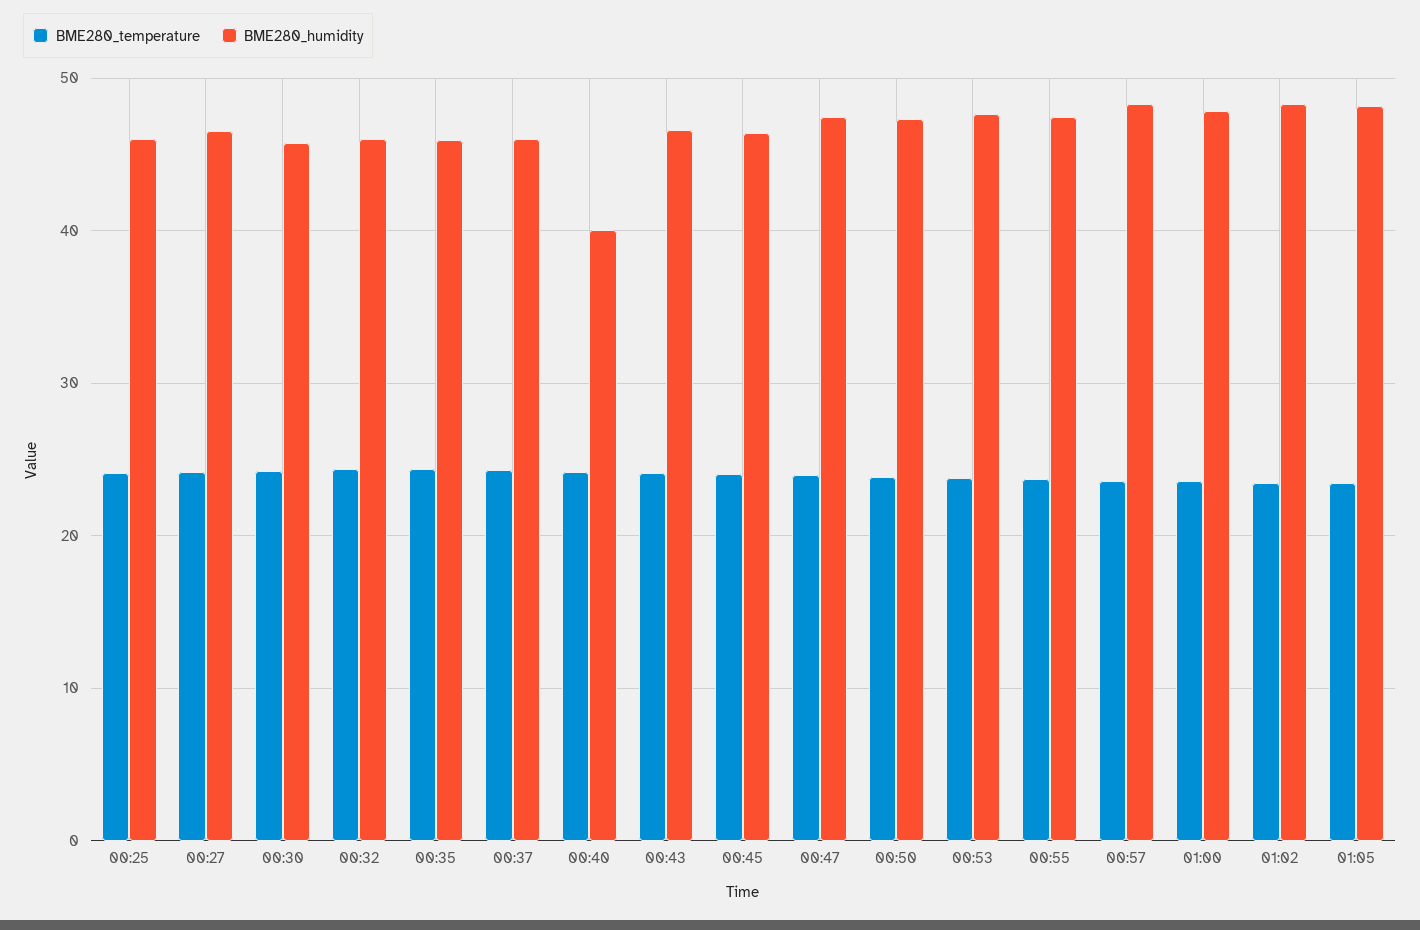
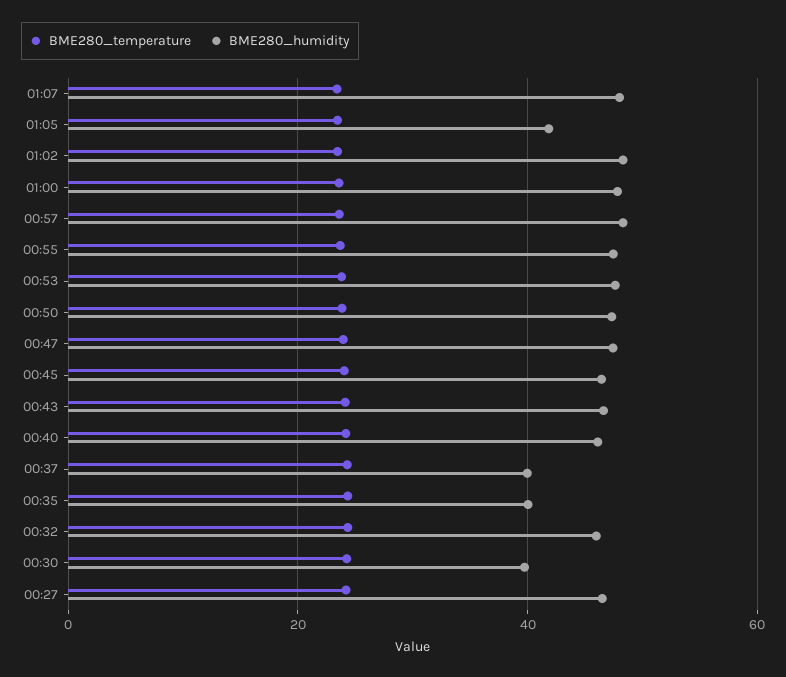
BME280_temperature, 00:25: 24 -> none
BME280_humidity, 00:25: 46 -> none
BME280_humidity, 00:30: 46 -> 40
BME280_humidity, 00:35: 46 -> 40
BME280_humidity, 00:37: 46 -> 40
BME280_humidity, 00:40: 40 -> 46
BME280_humidity, 01:05: 48 -> 42
BME280_temperature, 01:07: none -> 24
BME280_humidity, 01:07: none -> 48

